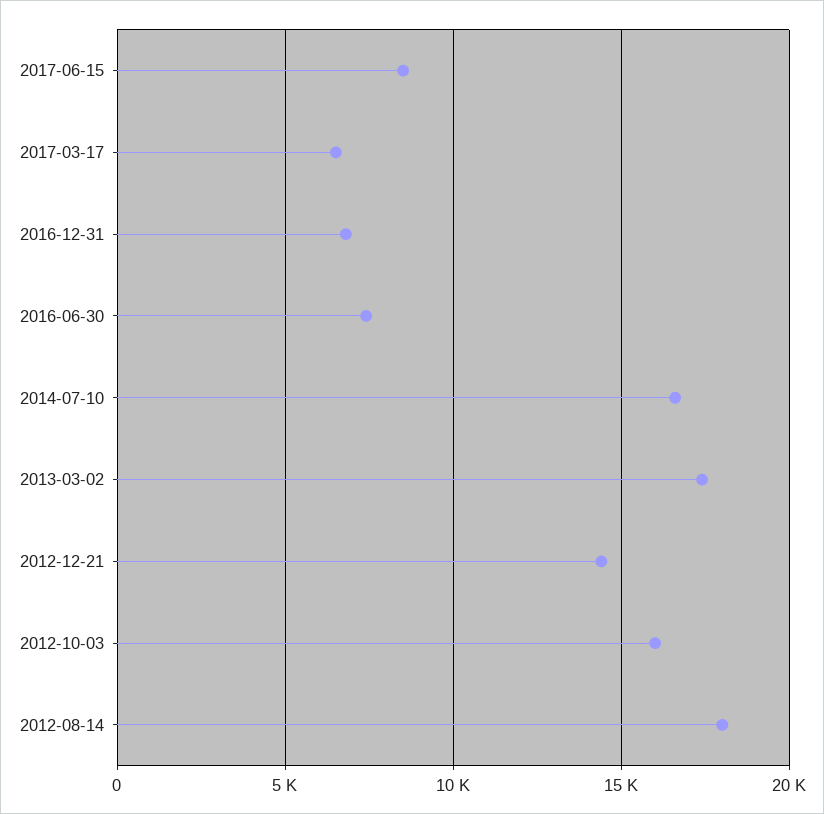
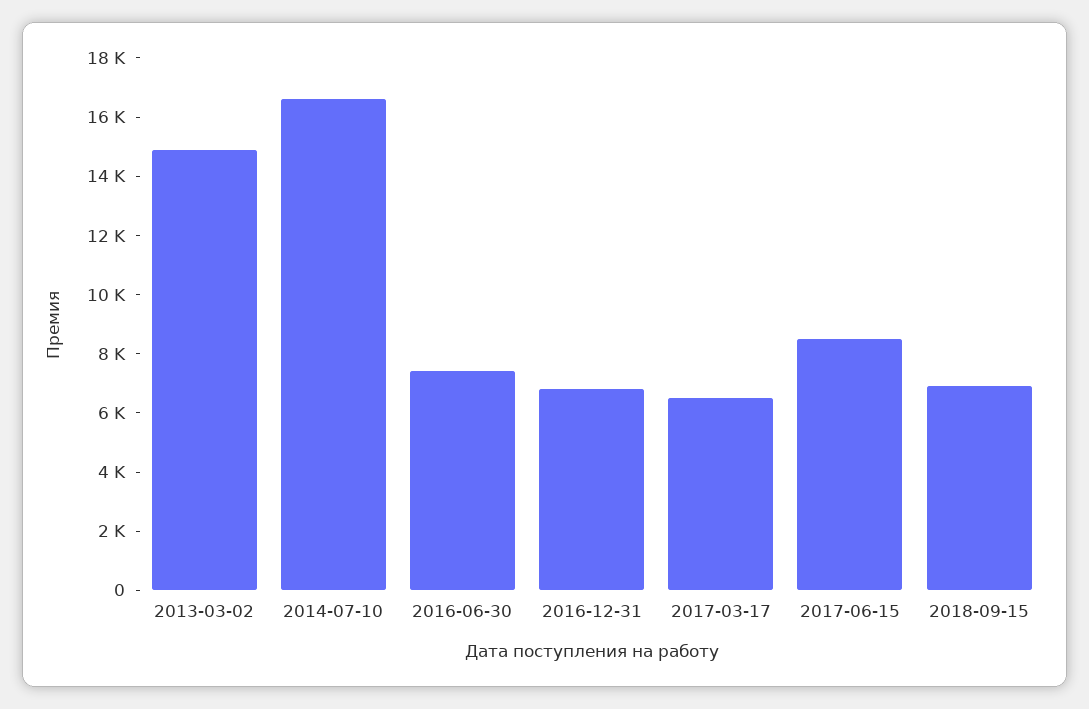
2013-03-02: 17500 -> 15000
2012-12-21: 14500 -> none
2012-10-03: 16000 -> none
2012-08-14: 18000 -> none
2018-09-15: none -> 7000

